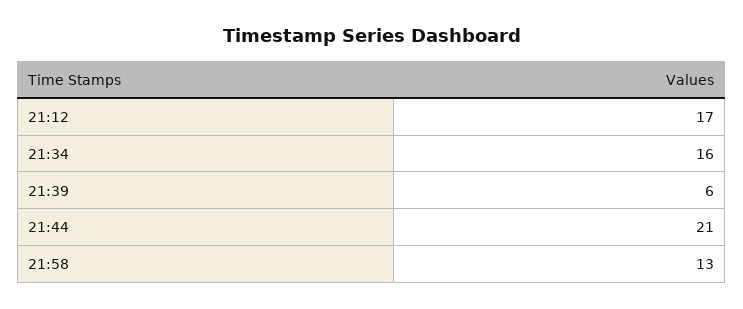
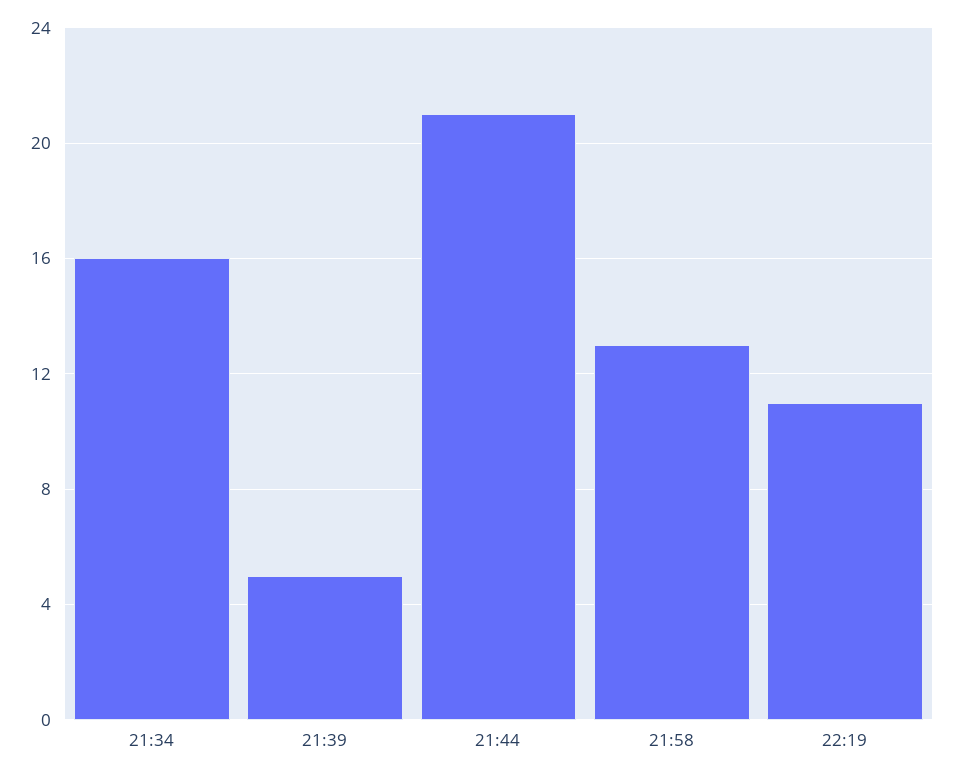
21:12: 17 -> none
21:39: 6 -> 5
22:19: none -> 11

